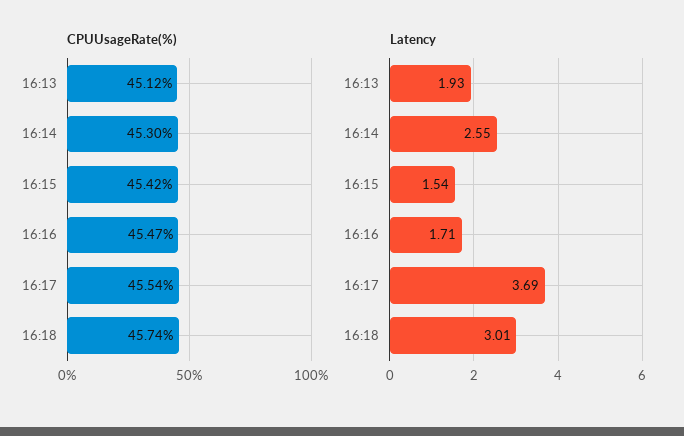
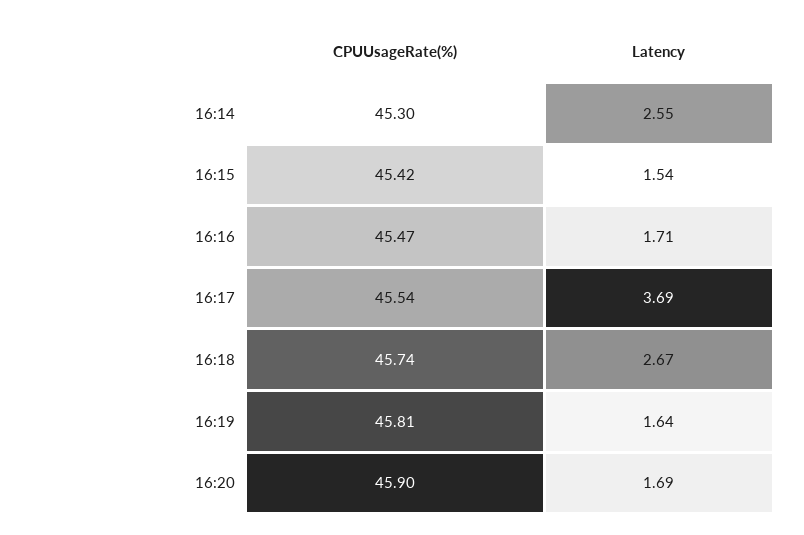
CPUUsageRate(%), 16:13: 45.12 -> none
Latency, 16:13: 1.93 -> none
Latency, 16:18: 3.01 -> 2.67
CPUUsageRate(%), 16:19: none -> 45.81
Latency, 16:19: none -> 1.64
CPUUsageRate(%), 16:20: none -> 45.9
Latency, 16:20: none -> 1.69

